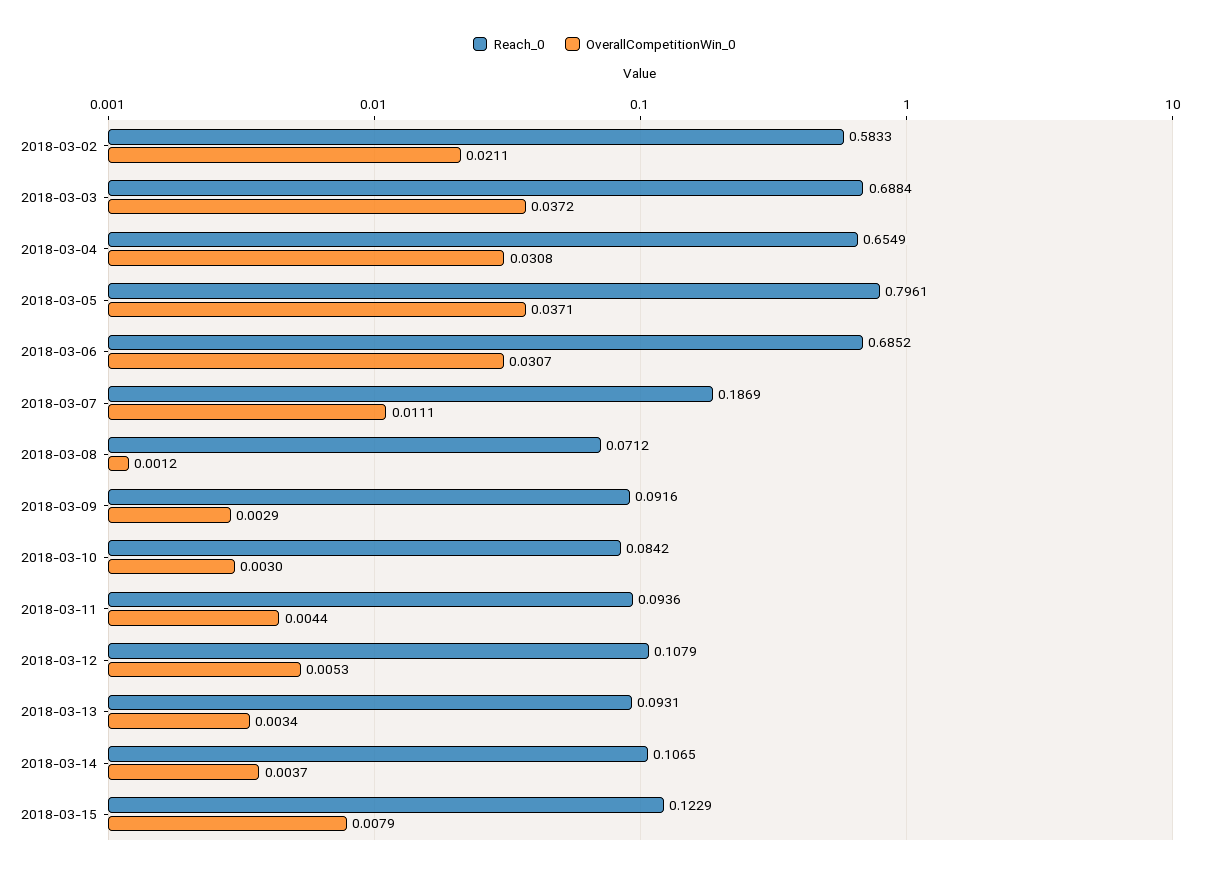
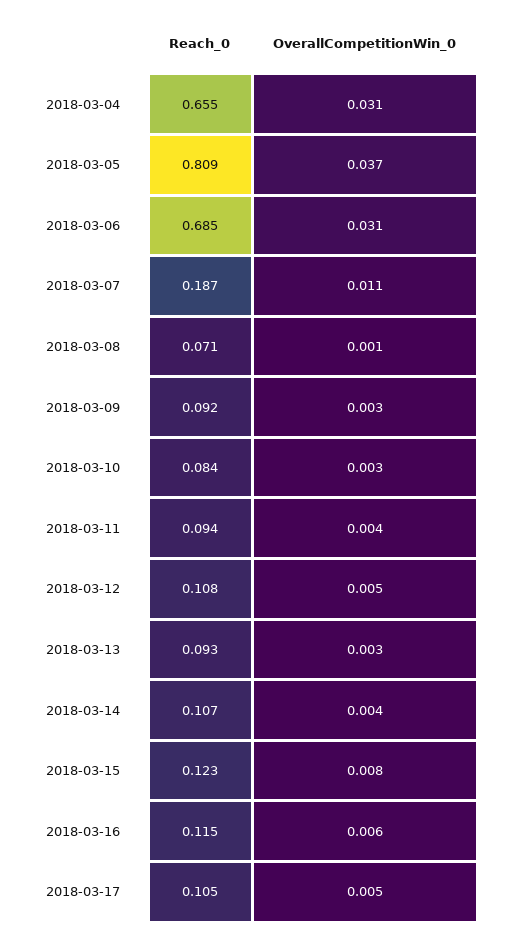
Reach_0, 2018-03-02: 0.5833 -> none
OverallCompetitionWin_0, 2018-03-02: 0.0211 -> none
Reach_0, 2018-03-03: 0.6884 -> none
OverallCompetitionWin_0, 2018-03-03: 0.0372 -> none
Reach_0, 2018-03-05: 0.7961 -> 0.809
Reach_0, 2018-03-16: none -> 0.115
OverallCompetitionWin_0, 2018-03-16: none -> 0.006
Reach_0, 2018-03-17: none -> 0.105
OverallCompetitionWin_0, 2018-03-17: none -> 0.005

